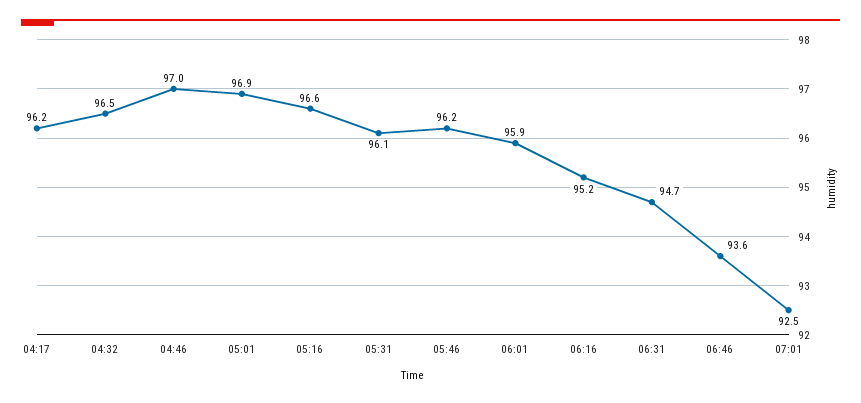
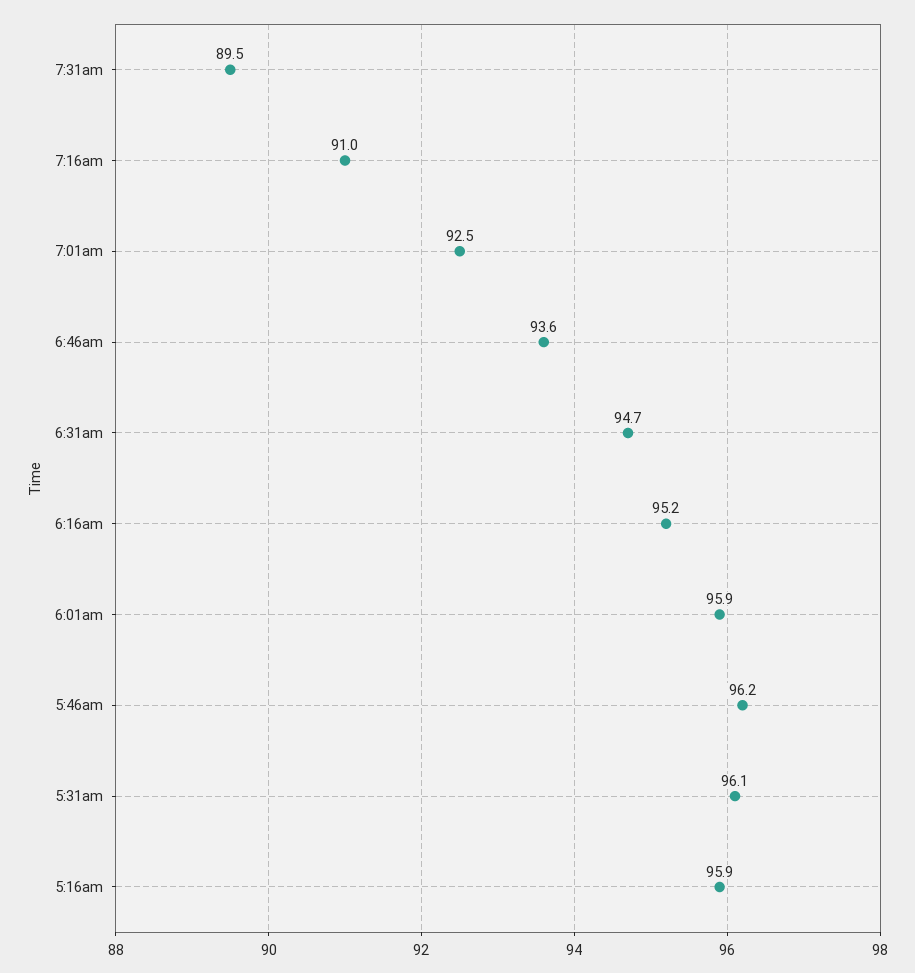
04:17: 96.2 -> none
04:32: 96.5 -> none
04:46: 97 -> none
05:01: 96.9 -> none
05:16: 96.6 -> 95.9
7:31am: none -> 89.5
7:16am: none -> 91

